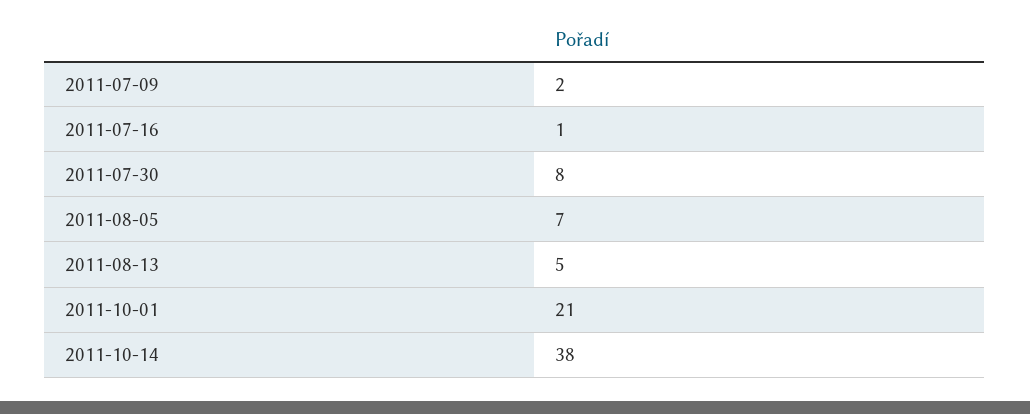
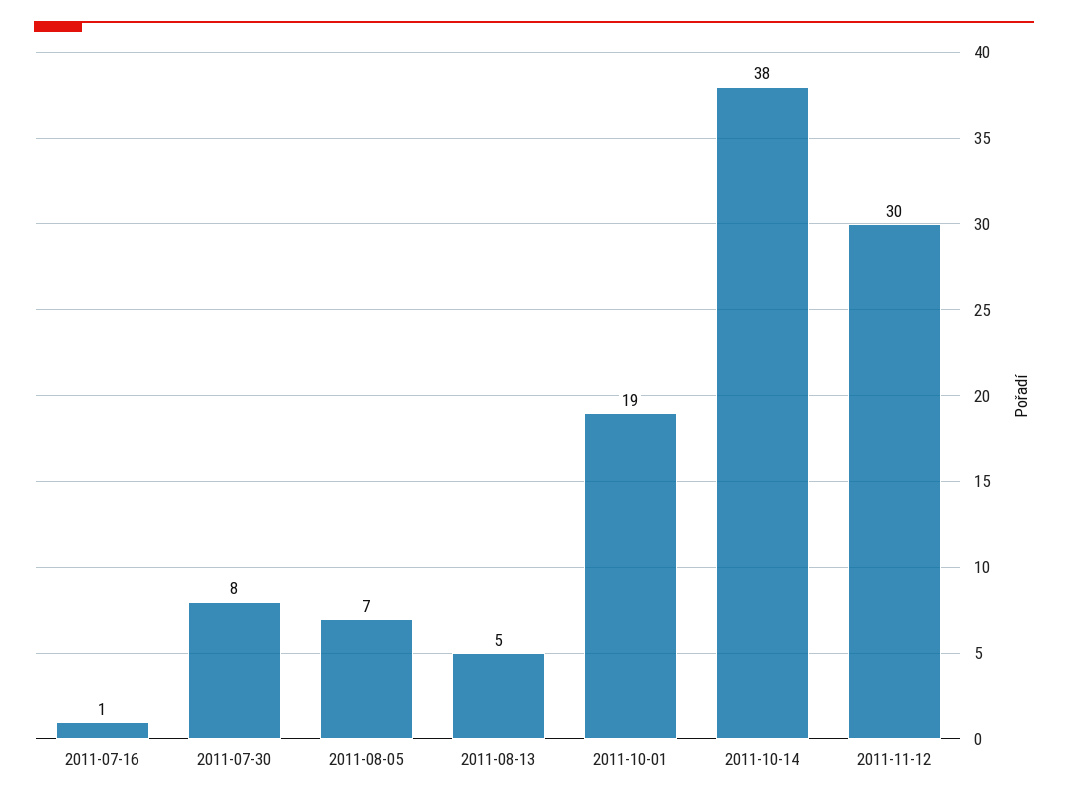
2011-07-09: 2 -> none
2011-10-01: 21 -> 19
2011-11-12: none -> 30

